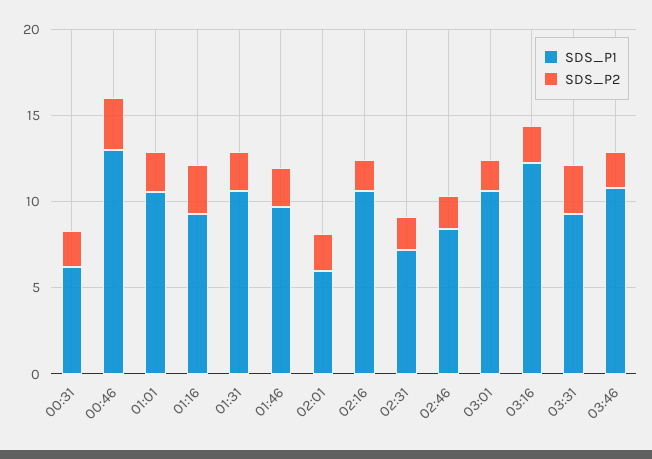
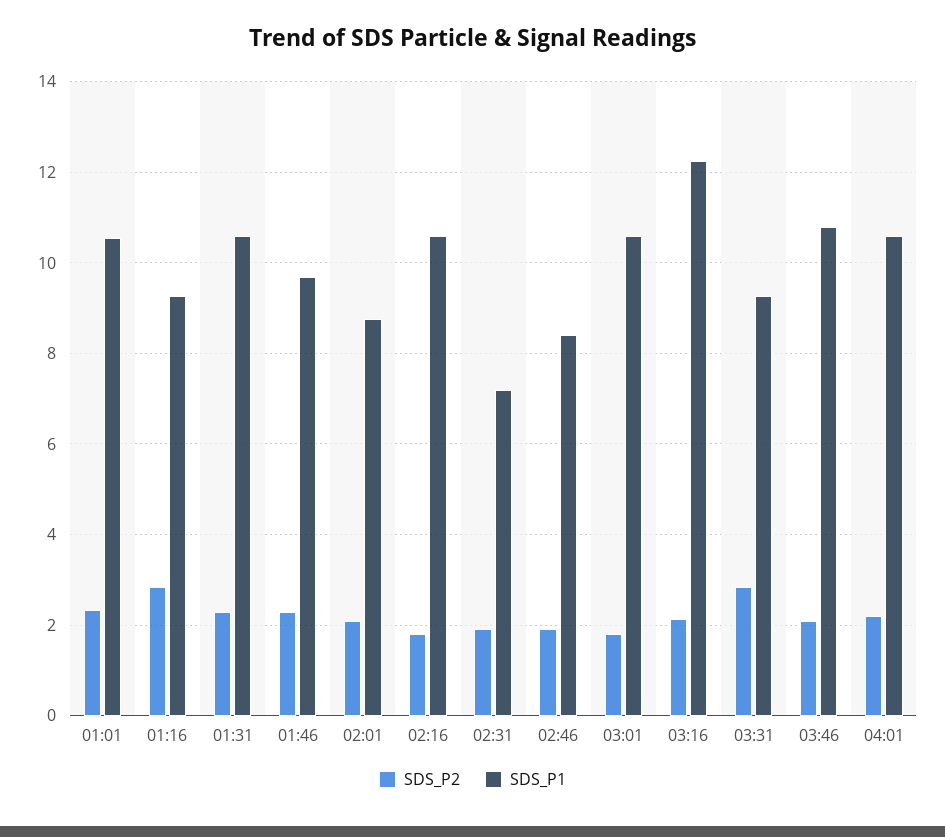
SDS_P1, 00:31: 6 -> none
SDS_P2, 00:31: 2 -> none
SDS_P1, 00:46: 13 -> none
SDS_P2, 00:46: 3 -> none
SDS_P1, 02:01: 6 -> 8.8
SDS_P2, 04:01: none -> 2.2
SDS_P1, 04:01: none -> 10.6

